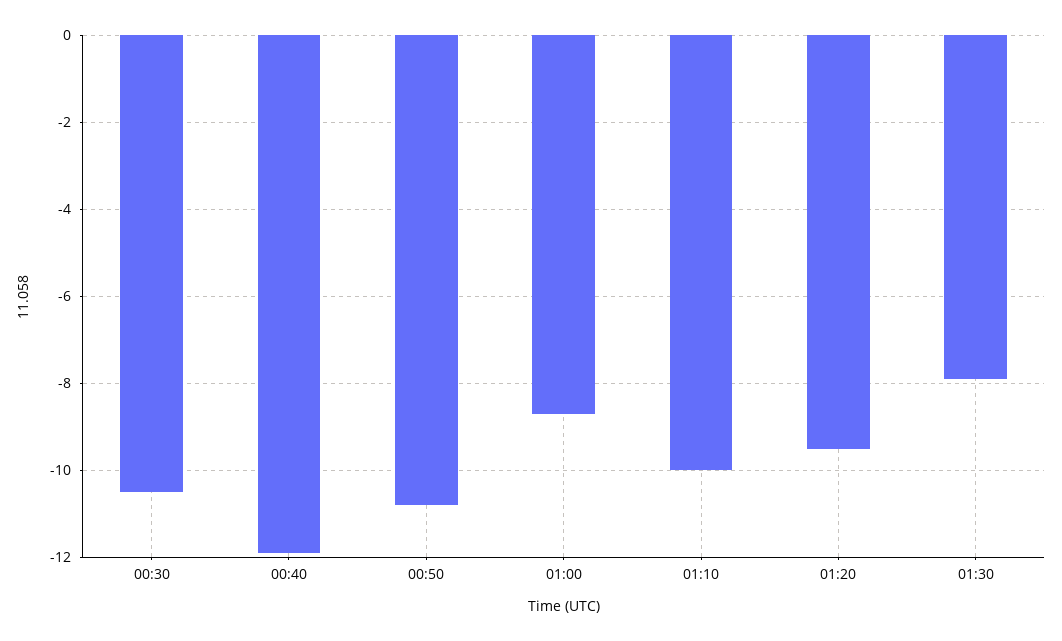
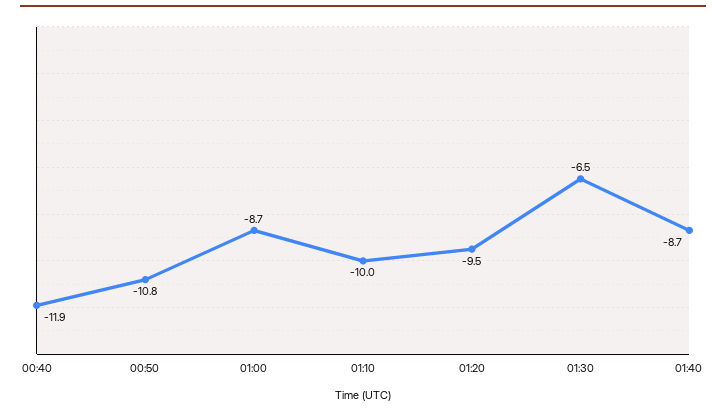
00:30: -10.5 -> none
01:30: -8 -> -6.5
01:40: none -> -8.7

